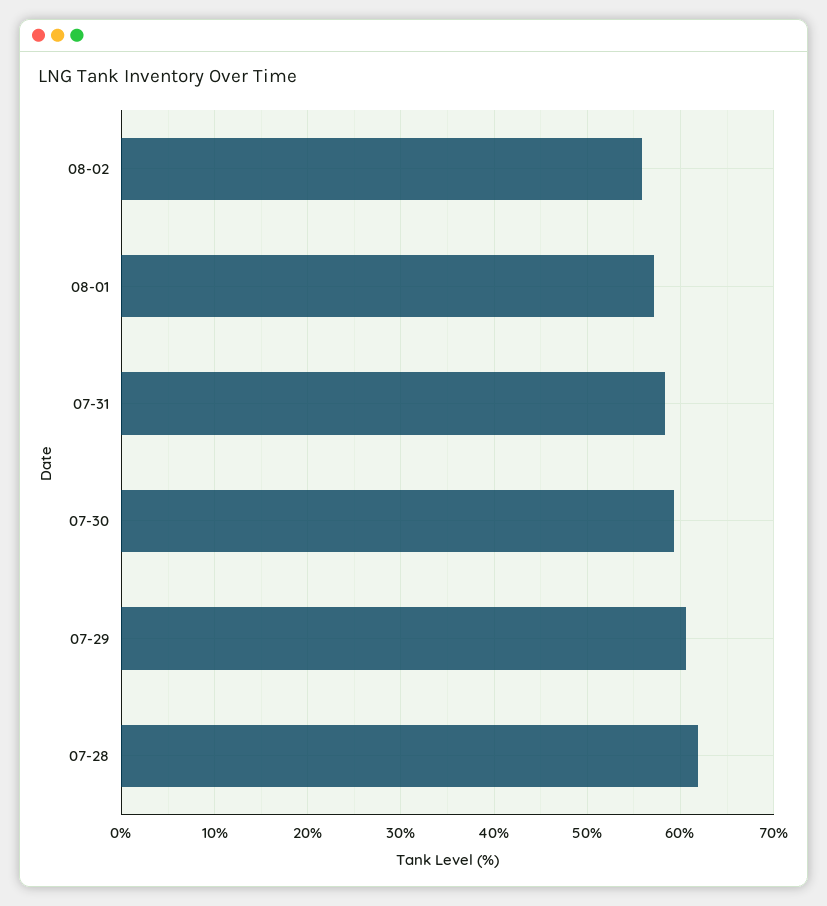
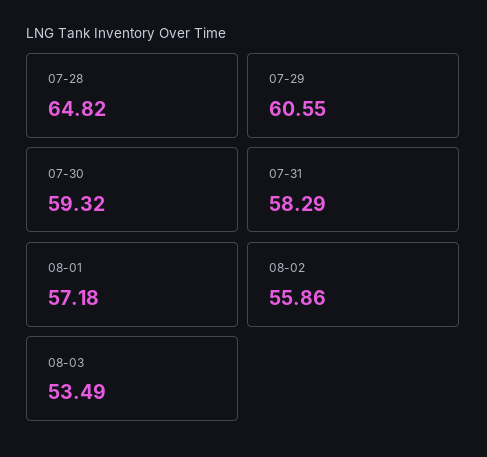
07-28: 62 -> 64.82
08-03: none -> 53.49

